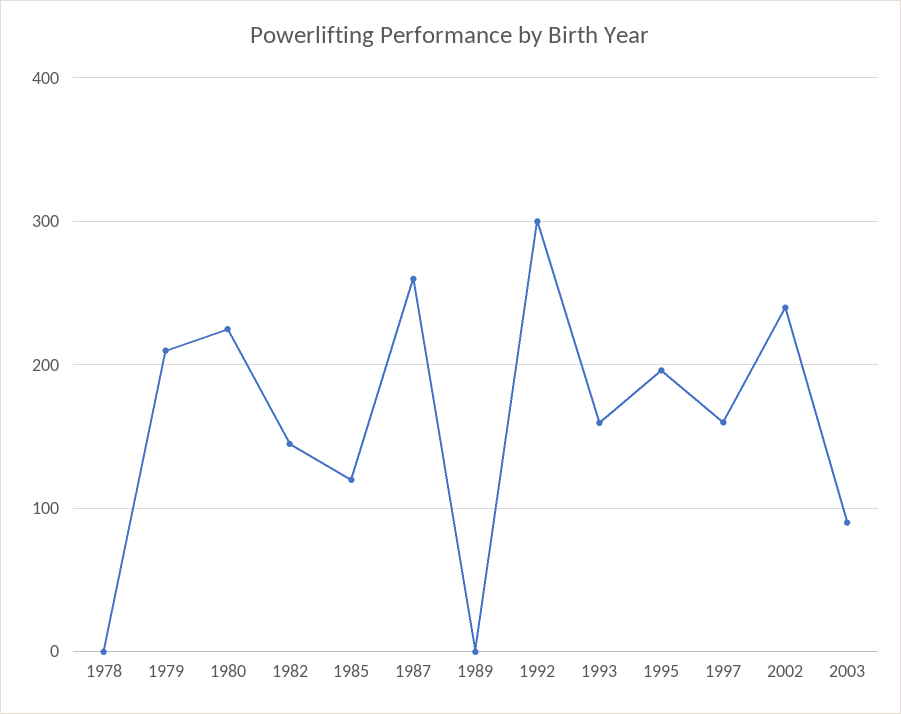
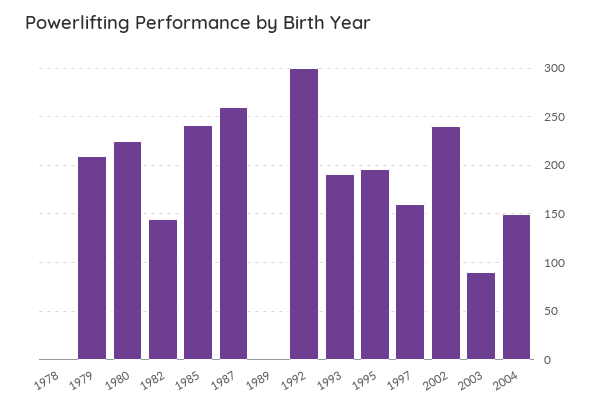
1985: 120 -> 240
1993: 160 -> 190
2004: none -> 150

